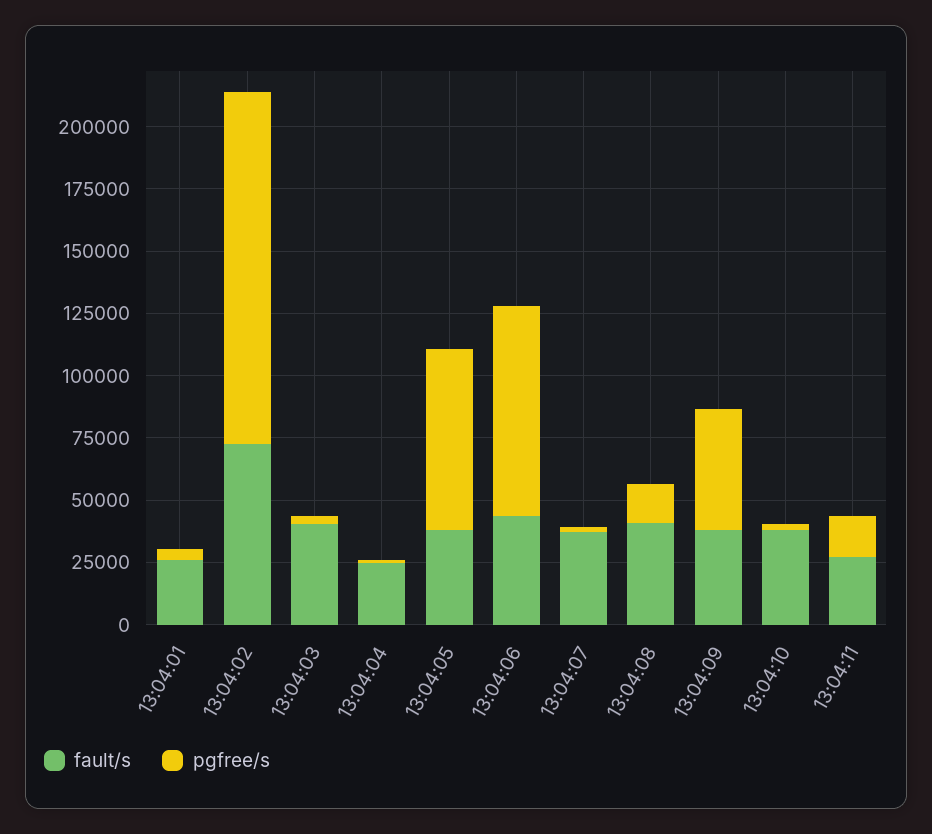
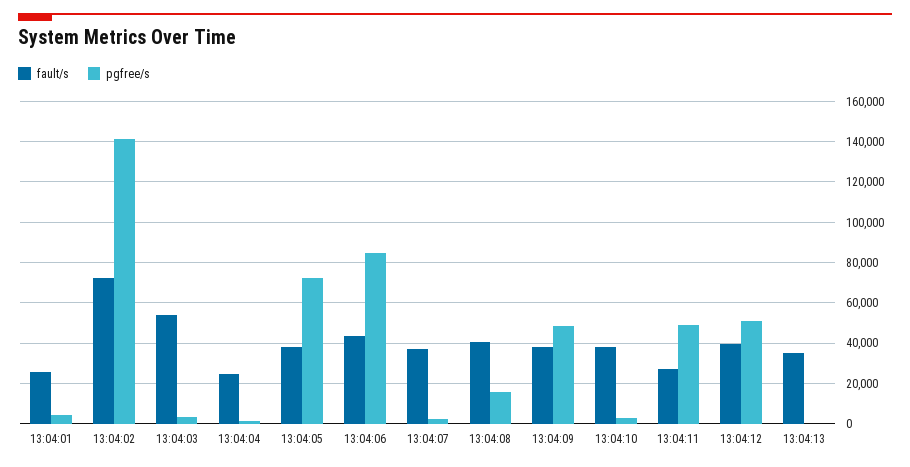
fault/s, 13:04:03: 40000 -> 55000
pgfree/s, 13:04:11: 15000 -> 50000
fault/s, 13:04:12: none -> 40000
pgfree/s, 13:04:12: none -> 50000
fault/s, 13:04:13: none -> 35000
pgfree/s, 13:04:13: none -> 0

